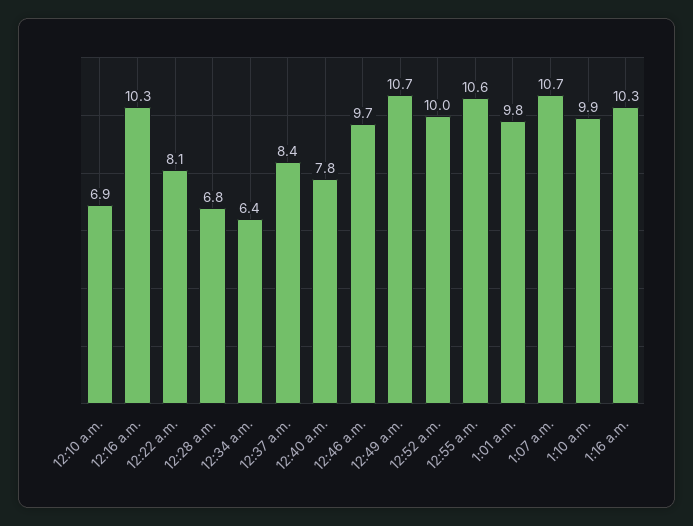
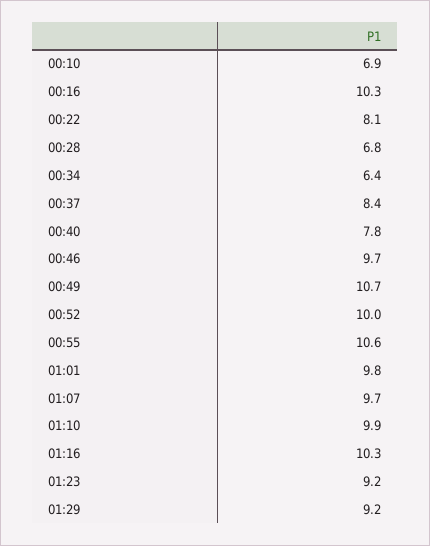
1:07 a.m.: 10.7 -> 9.7
01:23: none -> 9.2
01:29: none -> 9.2

